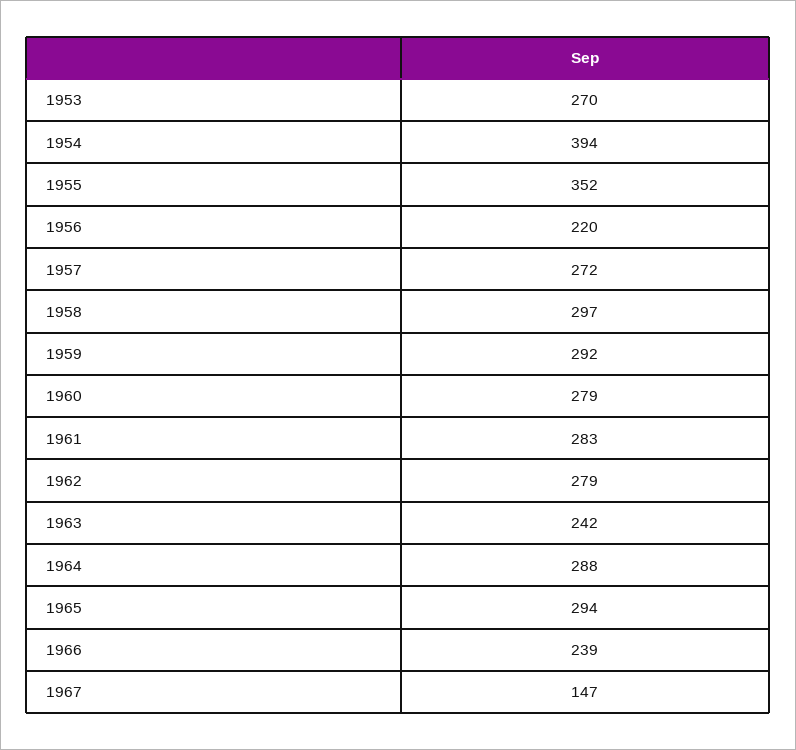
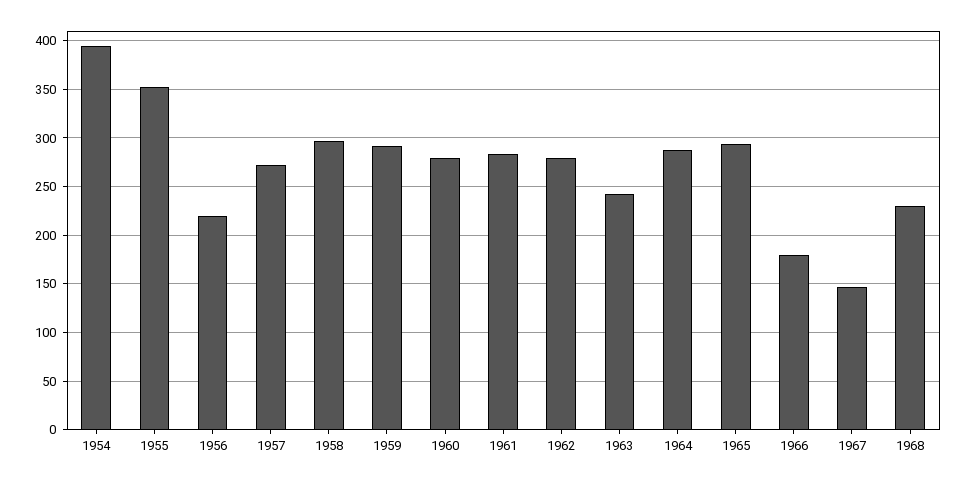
1953: 270 -> none
1966: 239 -> 180
1968: none -> 230

